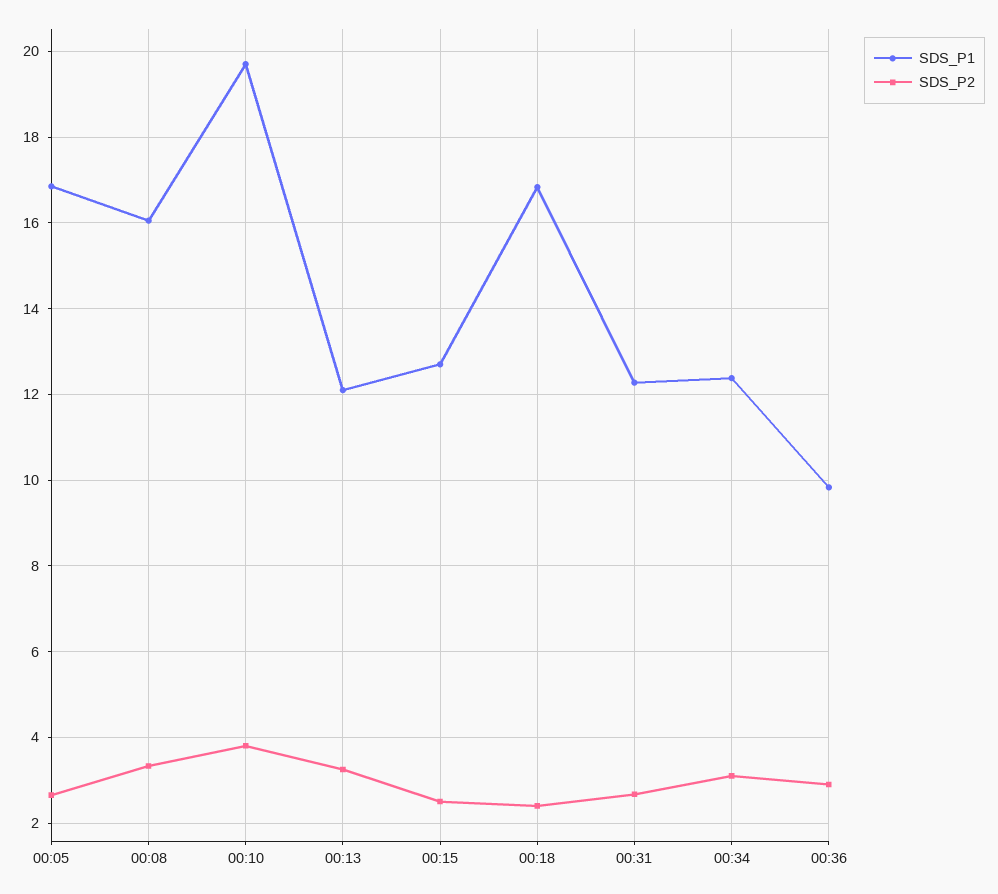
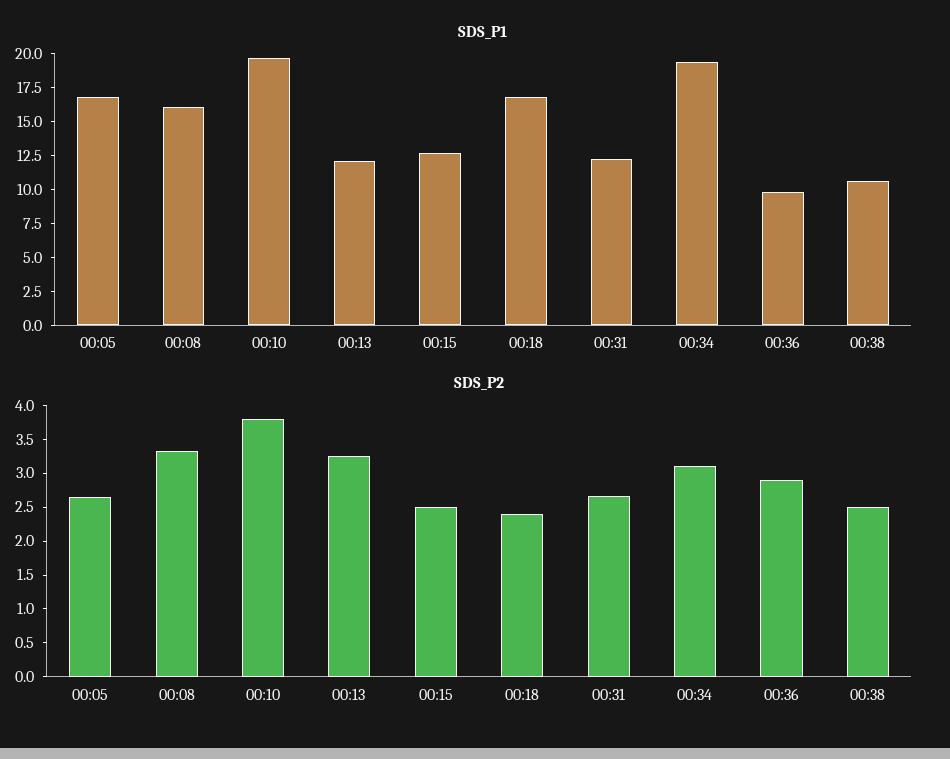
SDS_P1, 00:34: 12.4 -> 20
SDS_P1, 00:38: none -> 10
SDS_P2, 00:38: none -> 2.5

